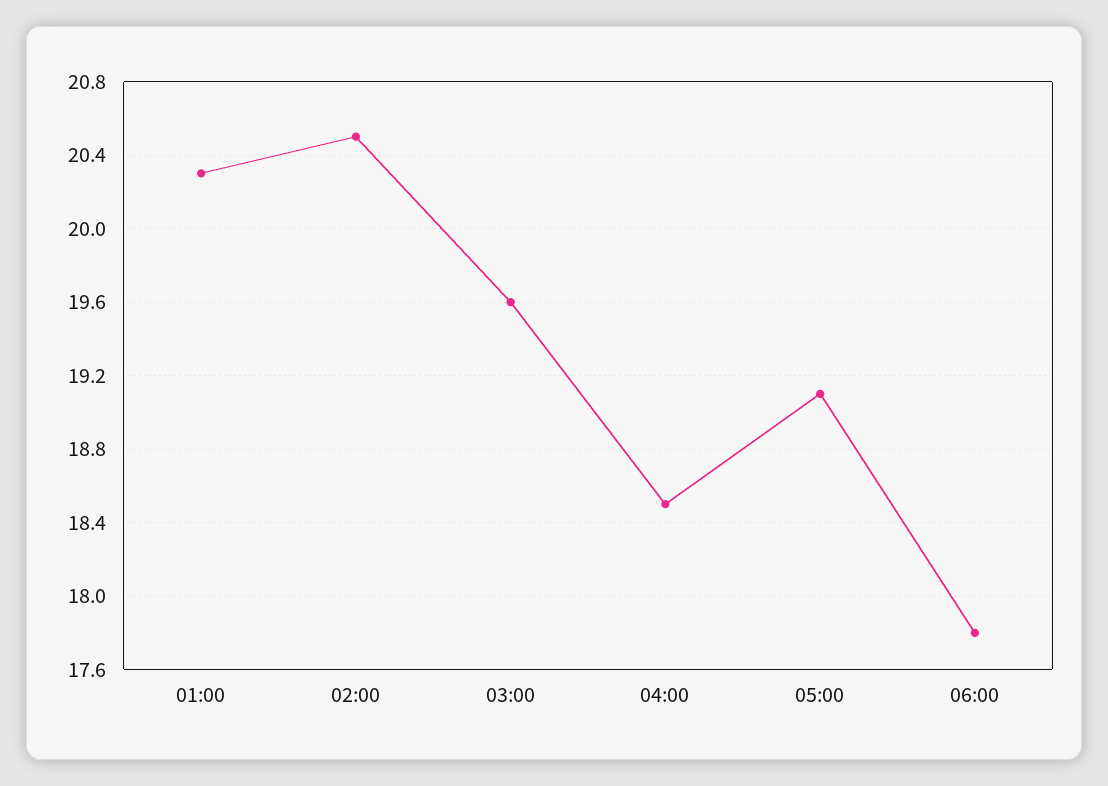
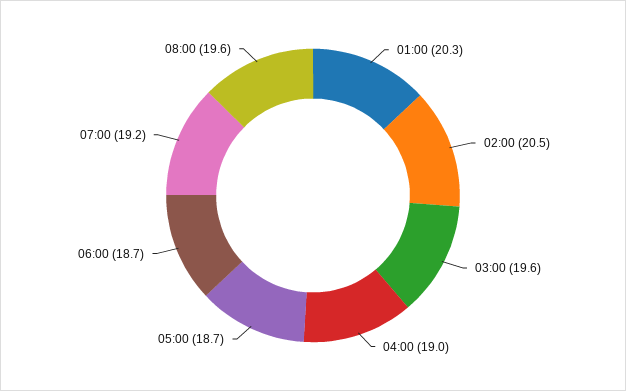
04:00: 18.5 -> 19
05:00: 19.1 -> 18.7
06:00: 17.8 -> 18.7
07:00: none -> 19.2
08:00: none -> 19.6

